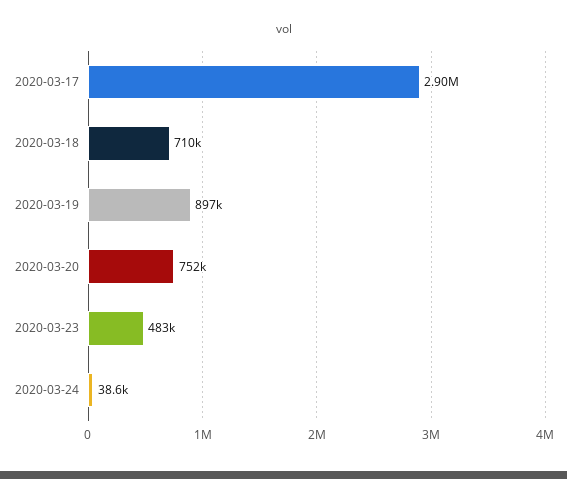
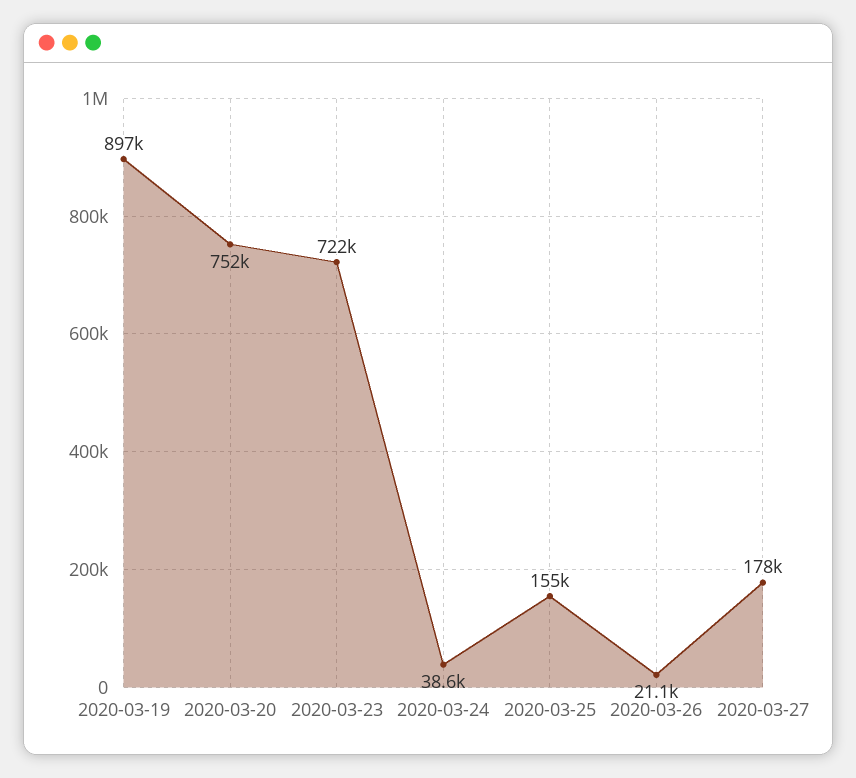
2020-03-17: 2900000 -> none
2020-03-18: 710000 -> none
2020-03-23: 483000 -> 722000
2020-03-25: none -> 155000
2020-03-26: none -> 21100
2020-03-27: none -> 178000

